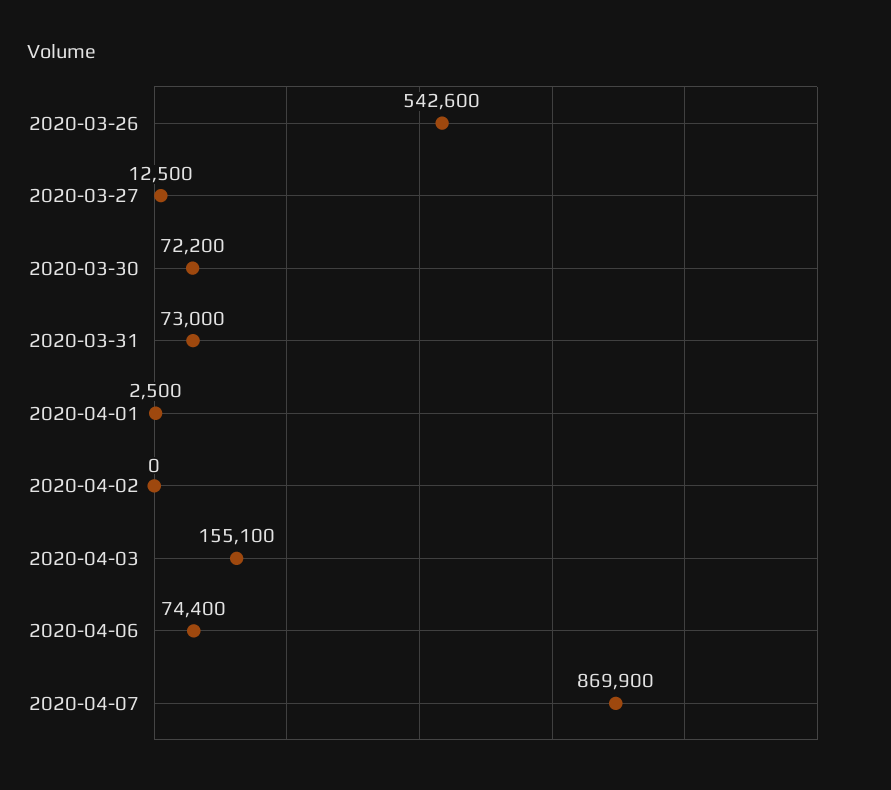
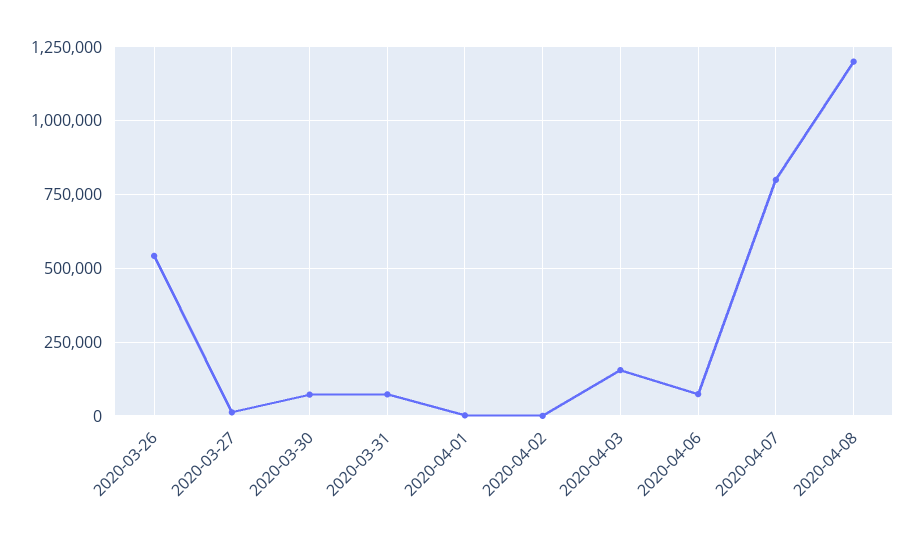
2020-04-07: 869900 -> 800000
2020-04-08: none -> 1200000

